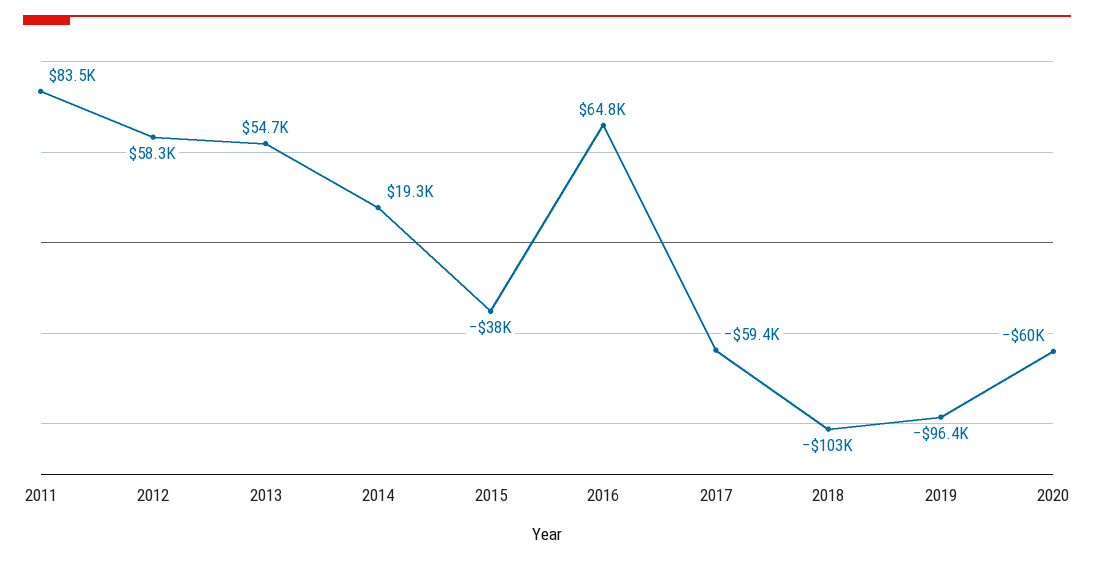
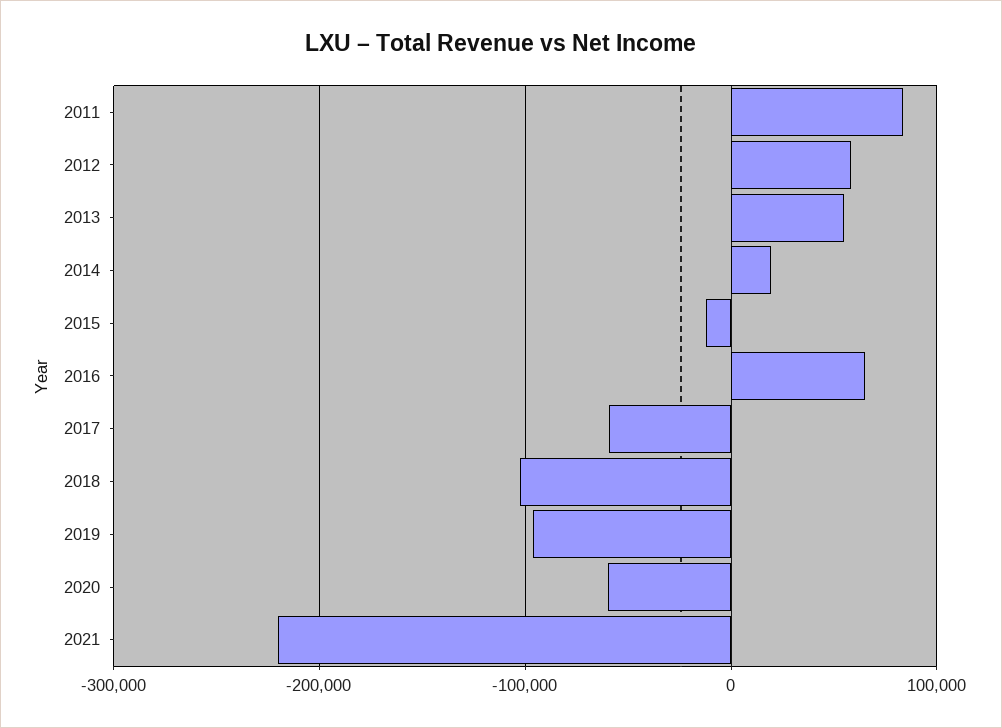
2015: -38000 -> -10000
2021: none -> -220000

